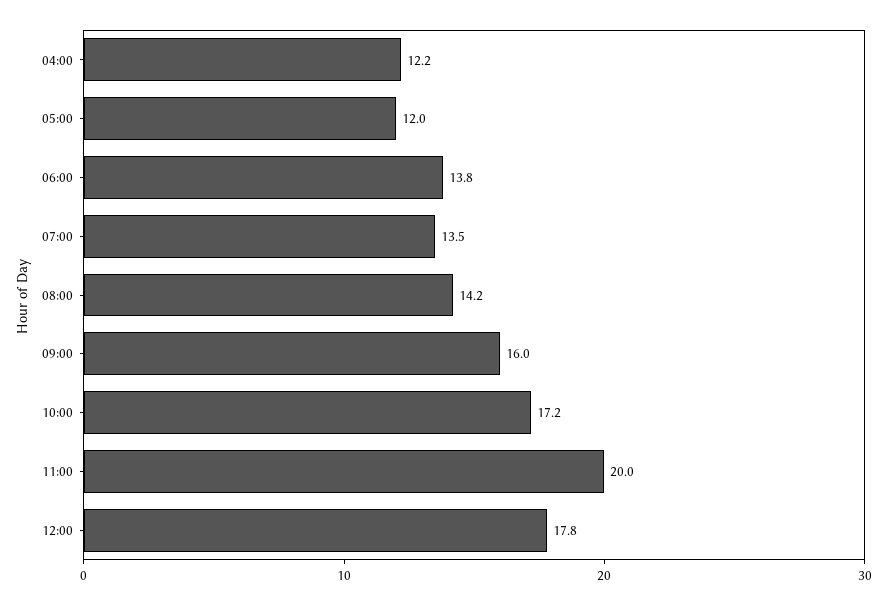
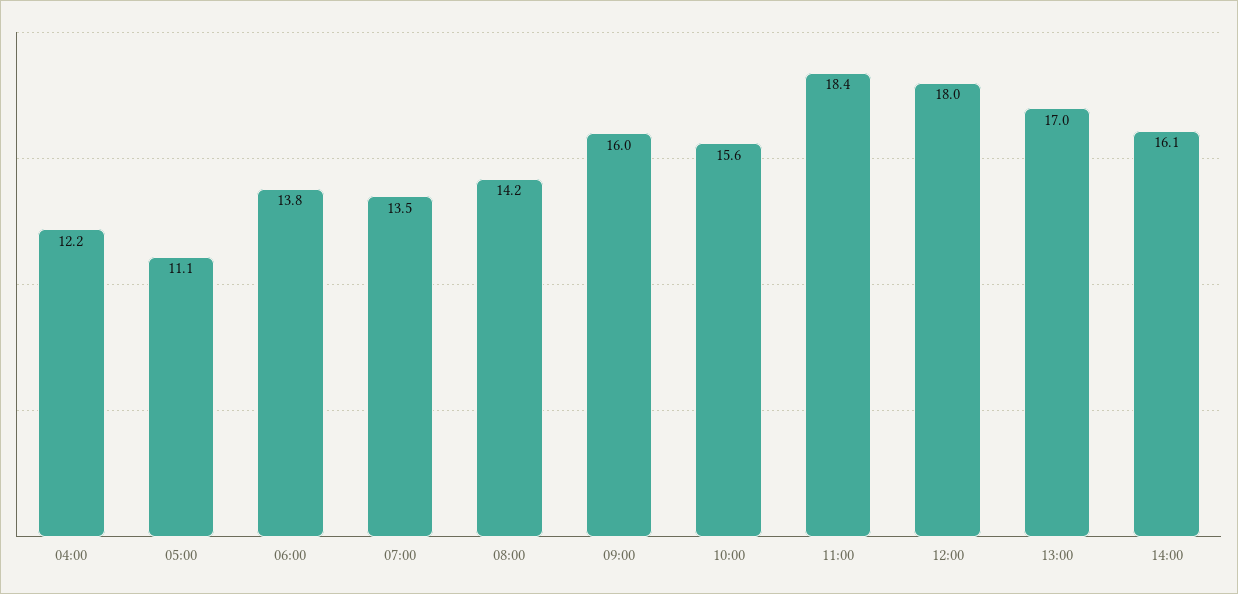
05:00: 12 -> 11.1
10:00: 17.2 -> 15.6
11:00: 20 -> 18.4
12:00: 17.8 -> 18
13:00: none -> 17
14:00: none -> 16.1

